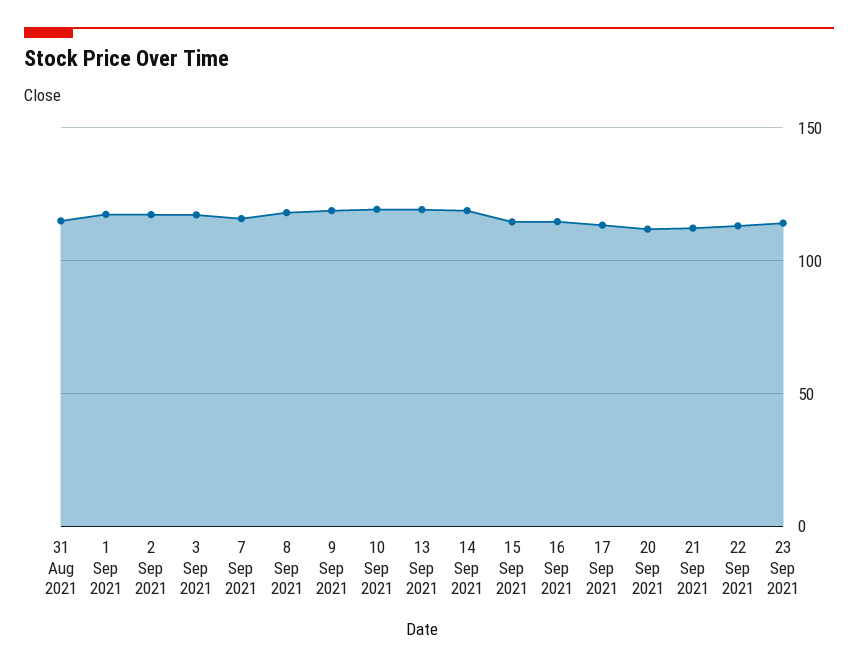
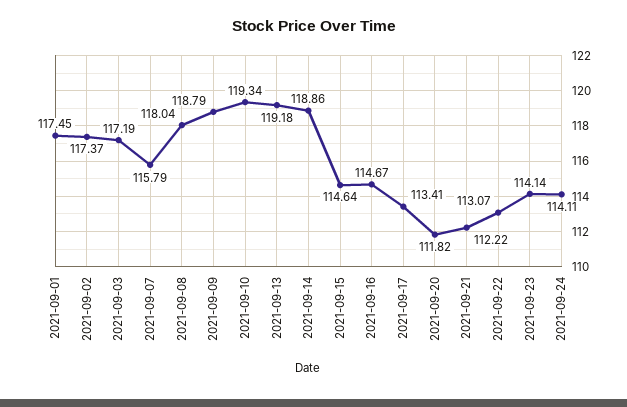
31 Aug 2021: 115 -> none
2021-09-24: none -> 114.11

